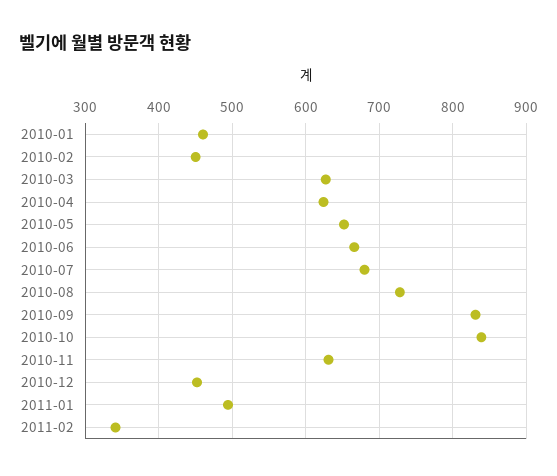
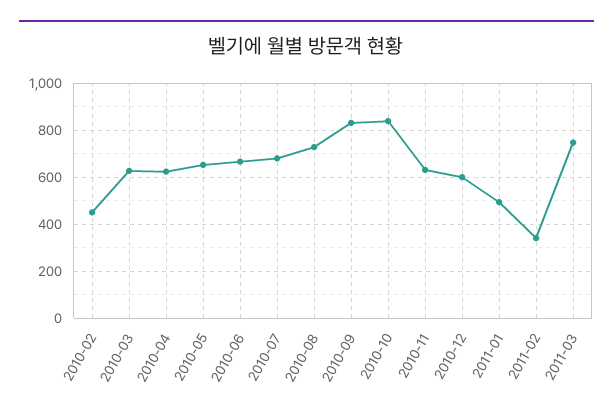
2010-01: 460 -> none
2010-12: 450 -> 600
2011-03: none -> 750

